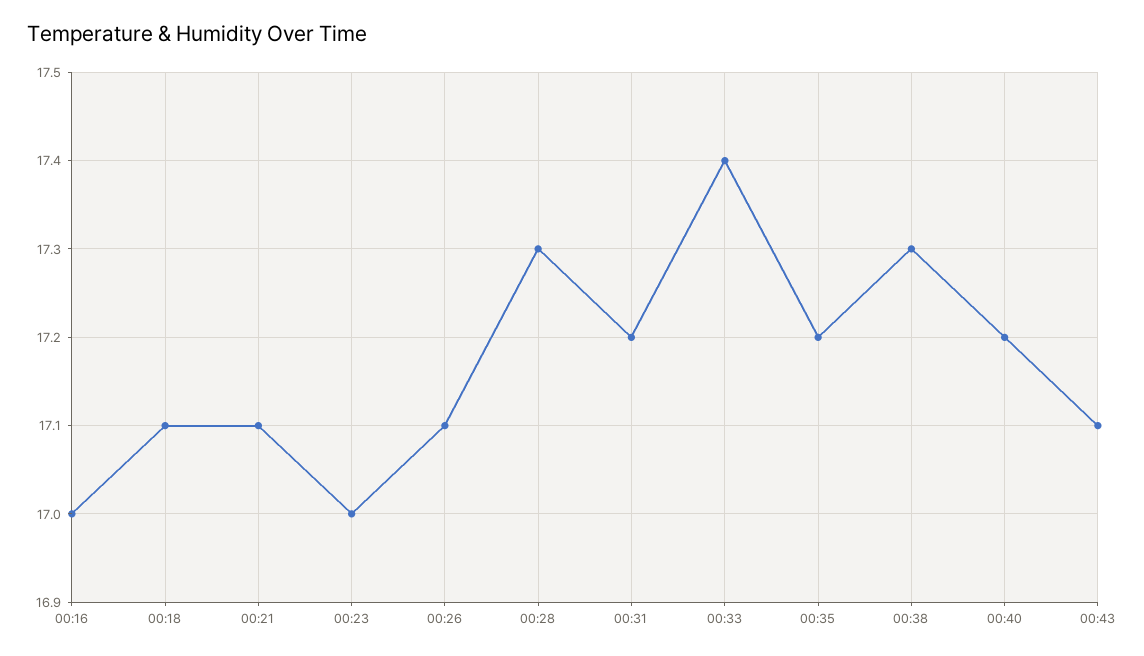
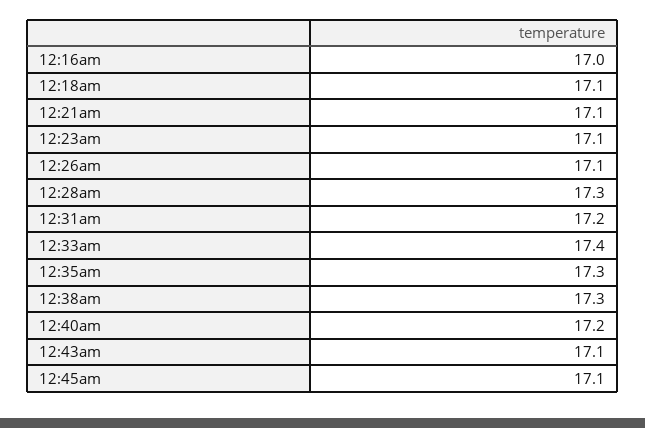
00:23: 17 -> 17.1
00:35: 17.2 -> 17.3
12:45am: none -> 17.1

